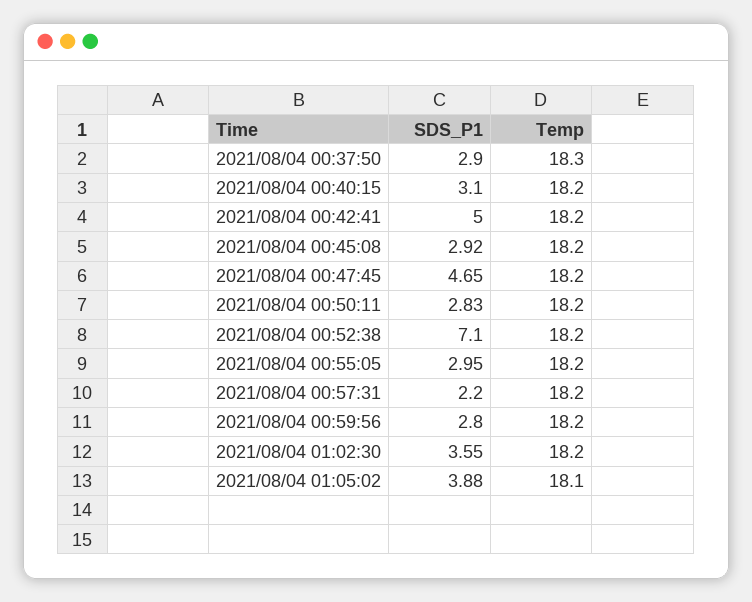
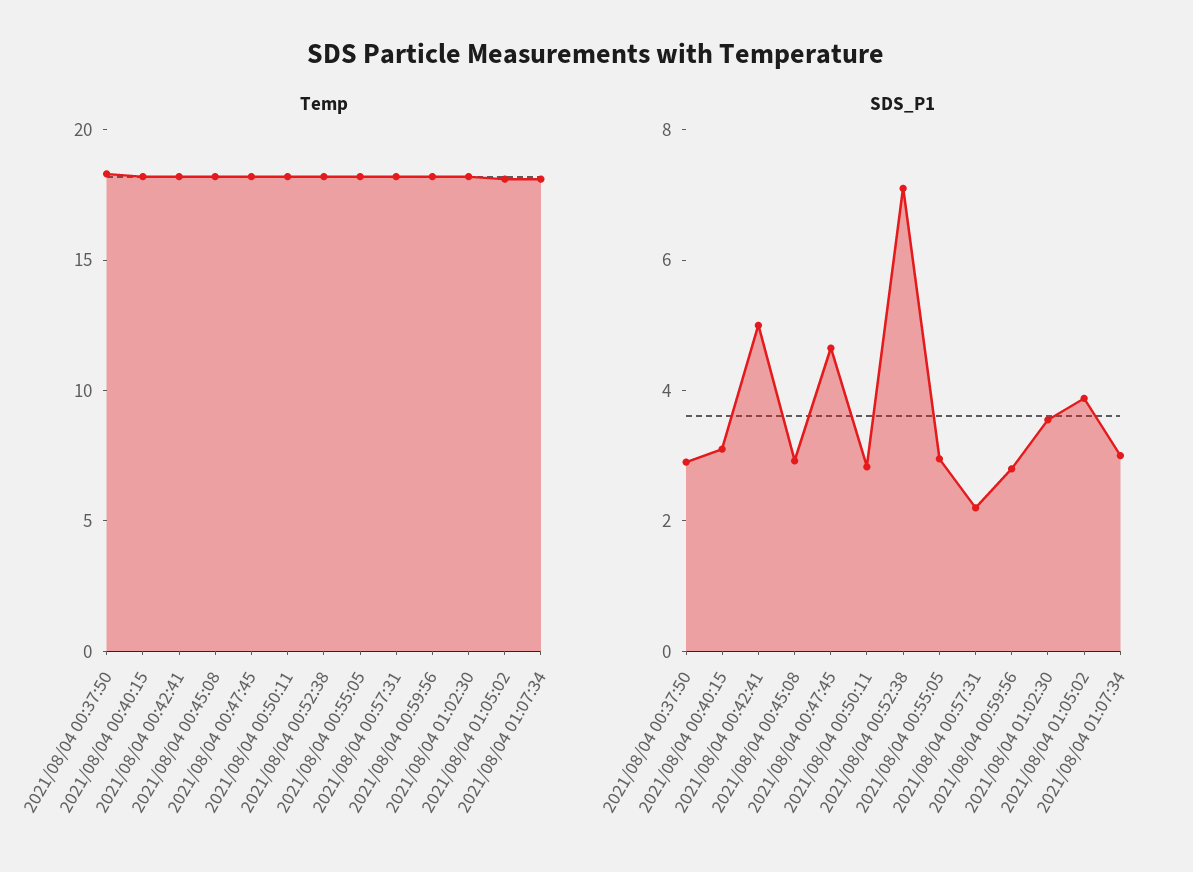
Temp, 2021/08/04 01:07:34: none -> 18
SDS_P1, 2021/08/04 01:07:34: none -> 3

